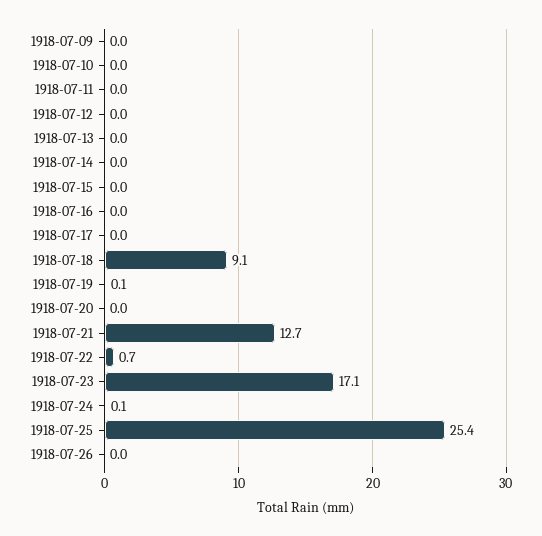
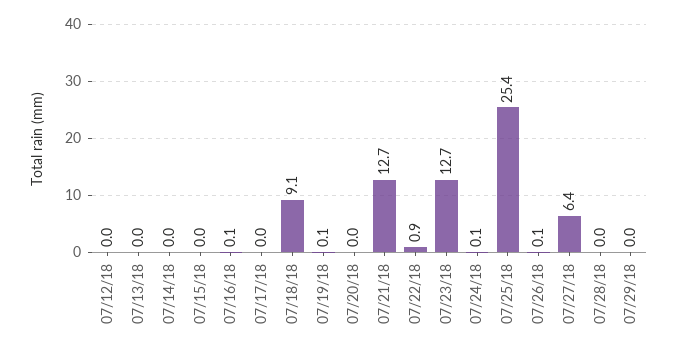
1918-07-09: 0 -> none
1918-07-10: 0 -> none
1918-07-11: 0 -> none
1918-07-16: 0 -> 0.1
1918-07-22: 0.7 -> 0.9
1918-07-23: 17.1 -> 12.7
1918-07-26: 0 -> 0.1
07/27/18: none -> 6.4
07/28/18: none -> 0
07/29/18: none -> 0

